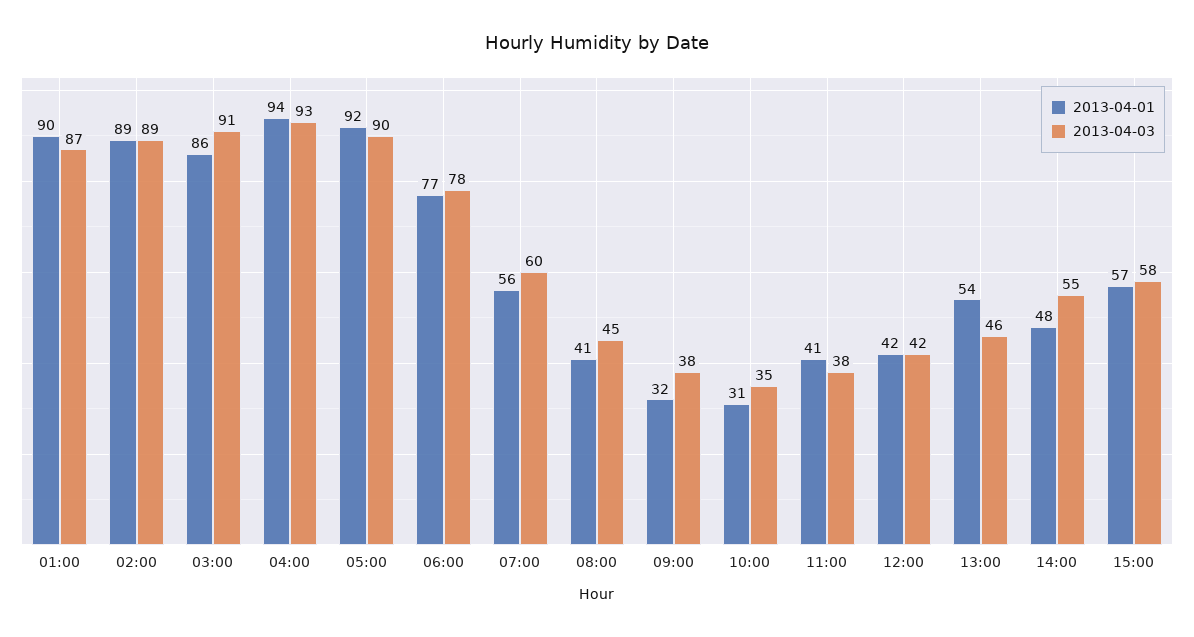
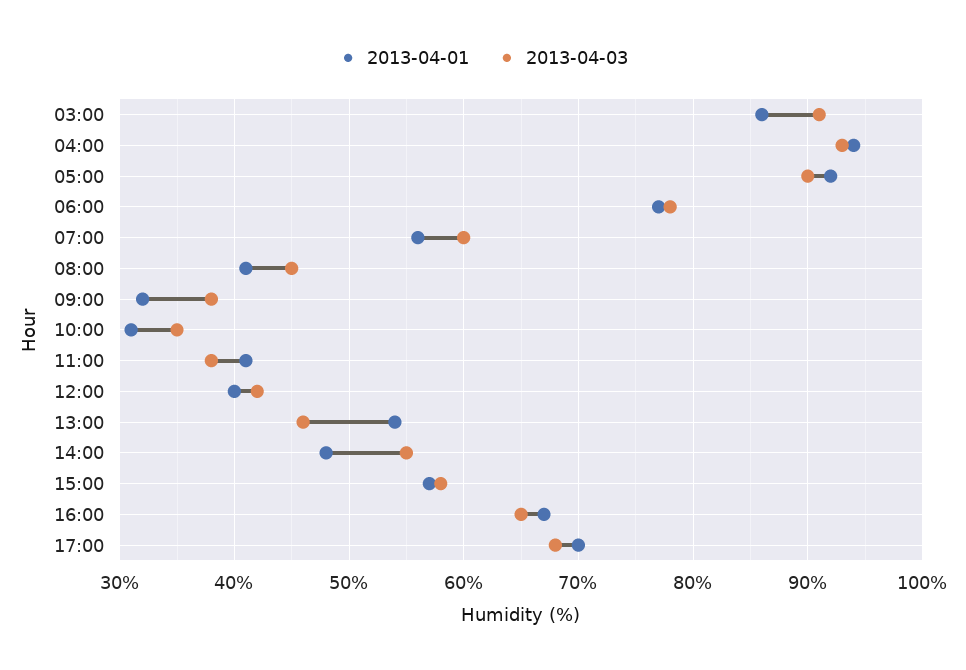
2013-04-01, 01:00: 90 -> none
2013-04-03, 01:00: 87 -> none
2013-04-01, 02:00: 89 -> none
2013-04-03, 02:00: 89 -> none
2013-04-01, 12:00: 42 -> 40
2013-04-01, 16:00: none -> 67
2013-04-03, 16:00: none -> 65
2013-04-01, 17:00: none -> 70
2013-04-03, 17:00: none -> 68

